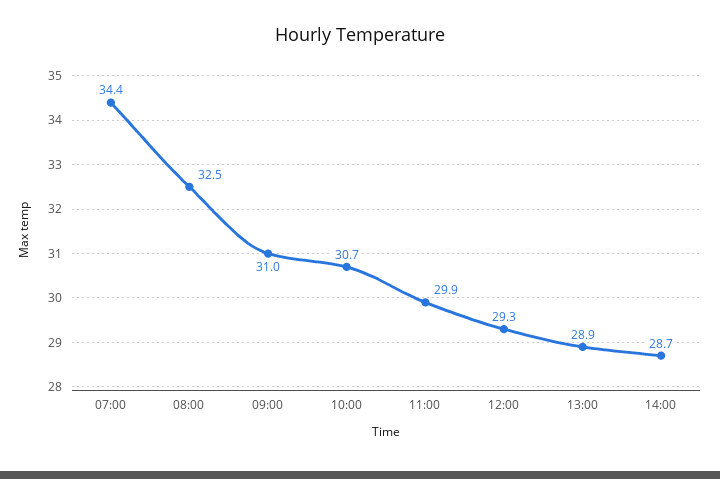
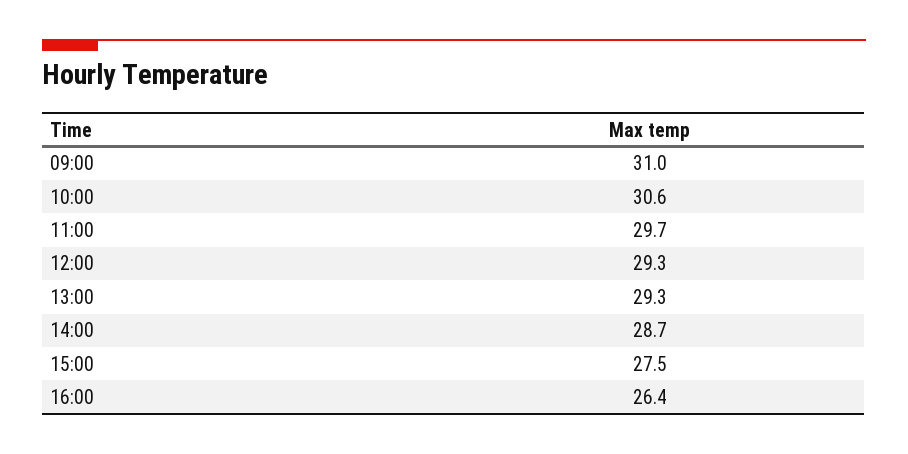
07:00: 34.4 -> none
08:00: 32.5 -> none
10:00: 30.7 -> 30.6
11:00: 29.9 -> 29.7
13:00: 28.9 -> 29.3
15:00: none -> 27.5
16:00: none -> 26.4

